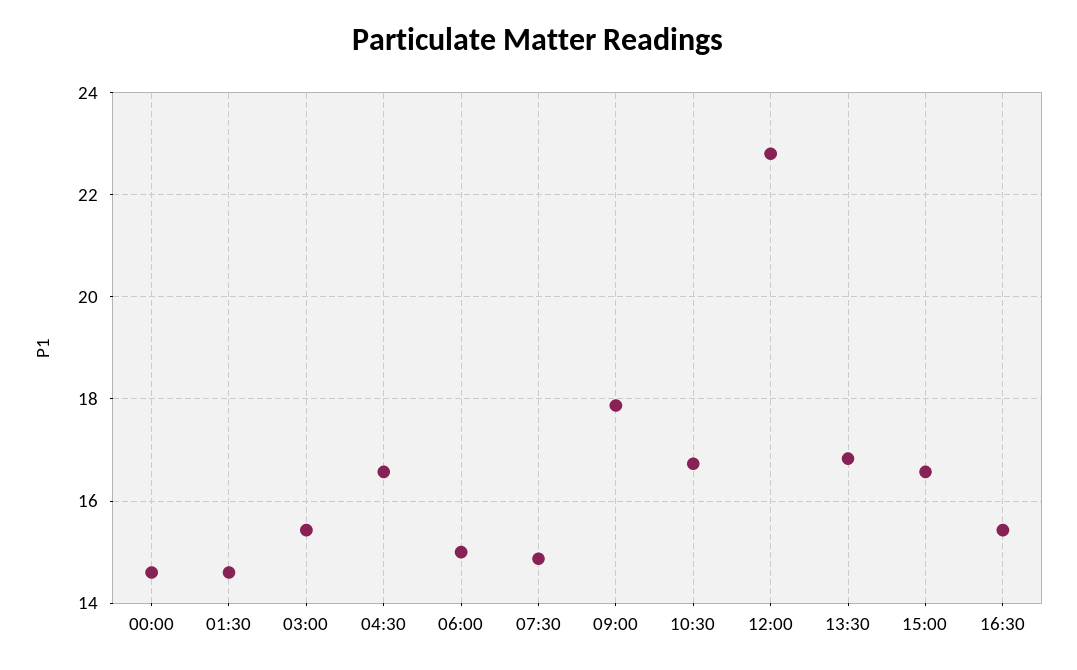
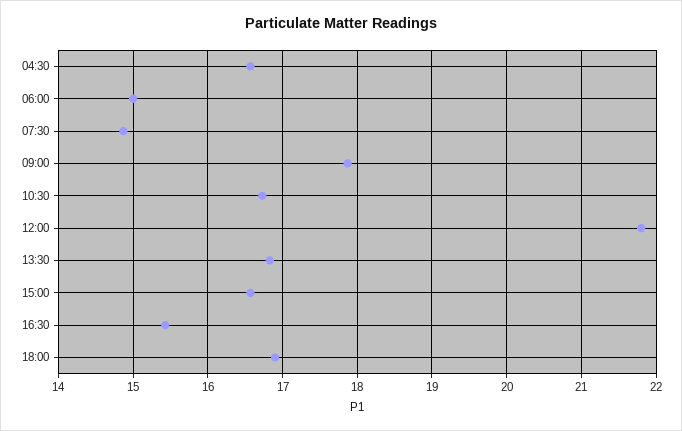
00:00: 14.6 -> none
01:30: 14.6 -> none
03:00: 15.4 -> none
12:00: 22.8 -> 21.8
18:00: none -> 16.9

